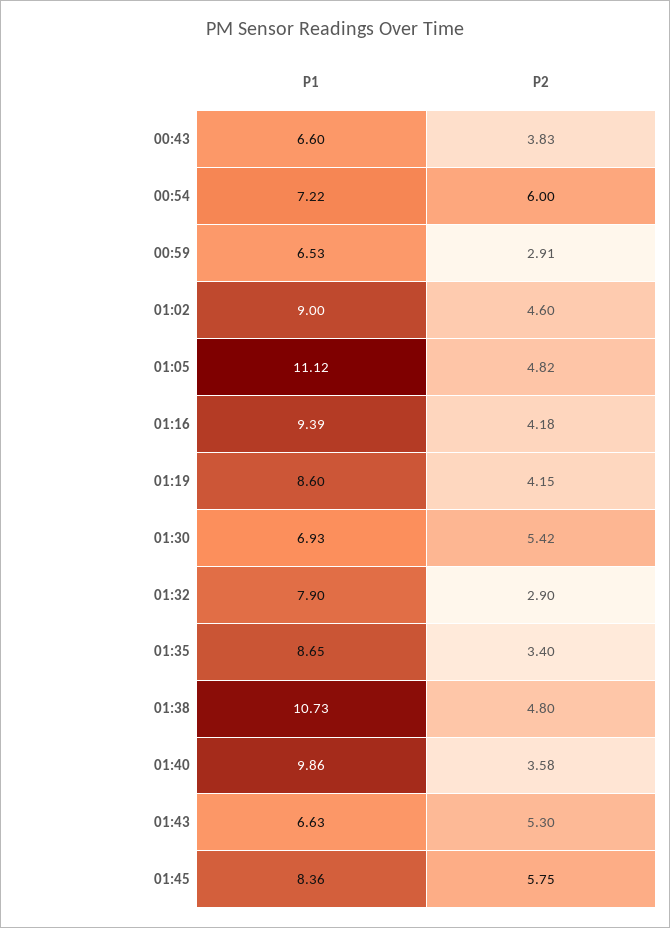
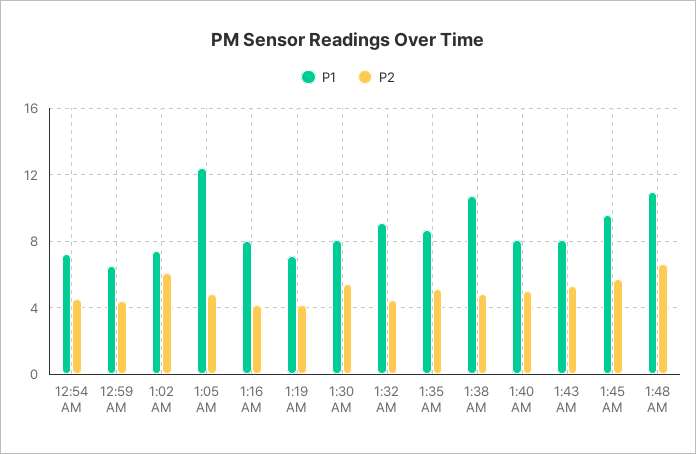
P1, 00:43: 6.6 -> none
P2, 00:43: 3.83 -> none
P2, 00:54: 6 -> 4.5
P2, 00:59: 2.91 -> 4.5
P1, 01:02: 9 -> 7.5
P2, 01:02: 4.6 -> 6
P1, 01:05: 11.12 -> 12.5
P1, 01:16: 9.39 -> 8
P1, 01:19: 8.6 -> 7
P1, 01:30: 6.93 -> 8
P1, 01:32: 7.9 -> 9
P2, 01:32: 2.9 -> 4.5
P2, 01:35: 3.4 -> 5
P1, 01:40: 9.86 -> 8
P2, 01:40: 3.58 -> 5
P1, 01:43: 6.63 -> 8
P1, 01:45: 8.36 -> 9.5
P1, 1:48 AM: none -> 11
P2, 1:48 AM: none -> 6.5

